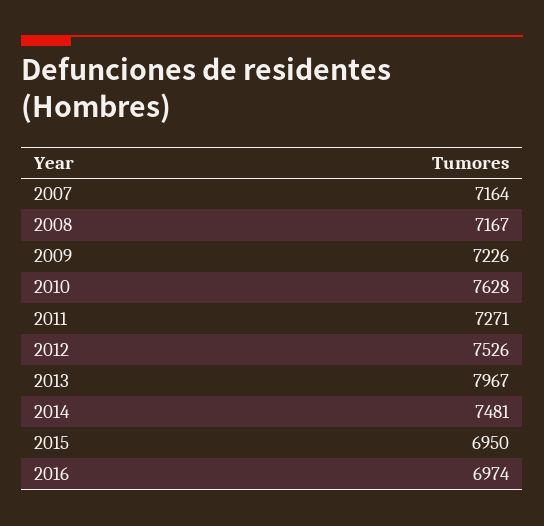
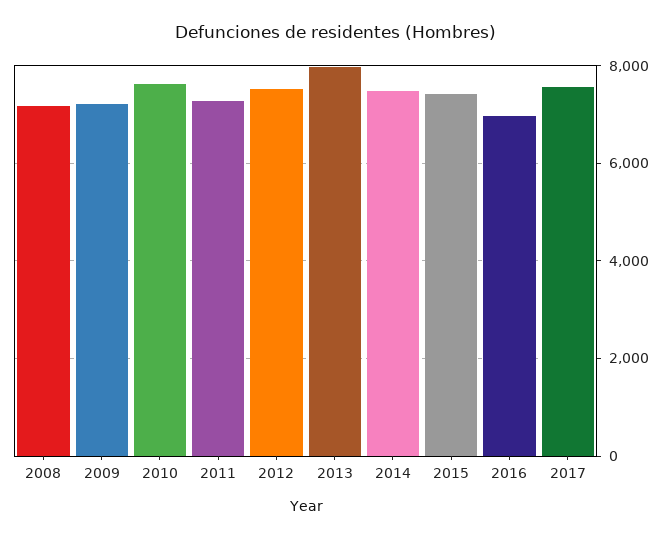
2007: 7164 -> none
2015: 6950 -> 7400
2017: none -> 7600

